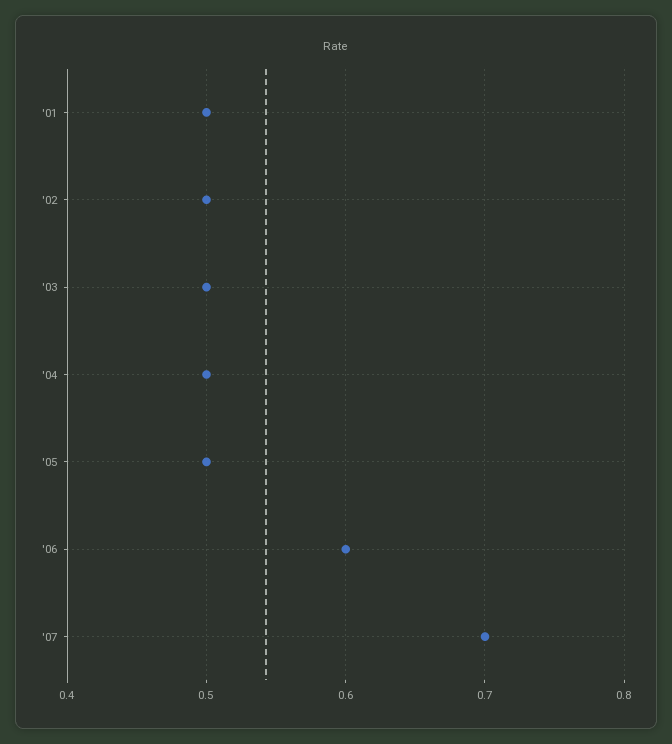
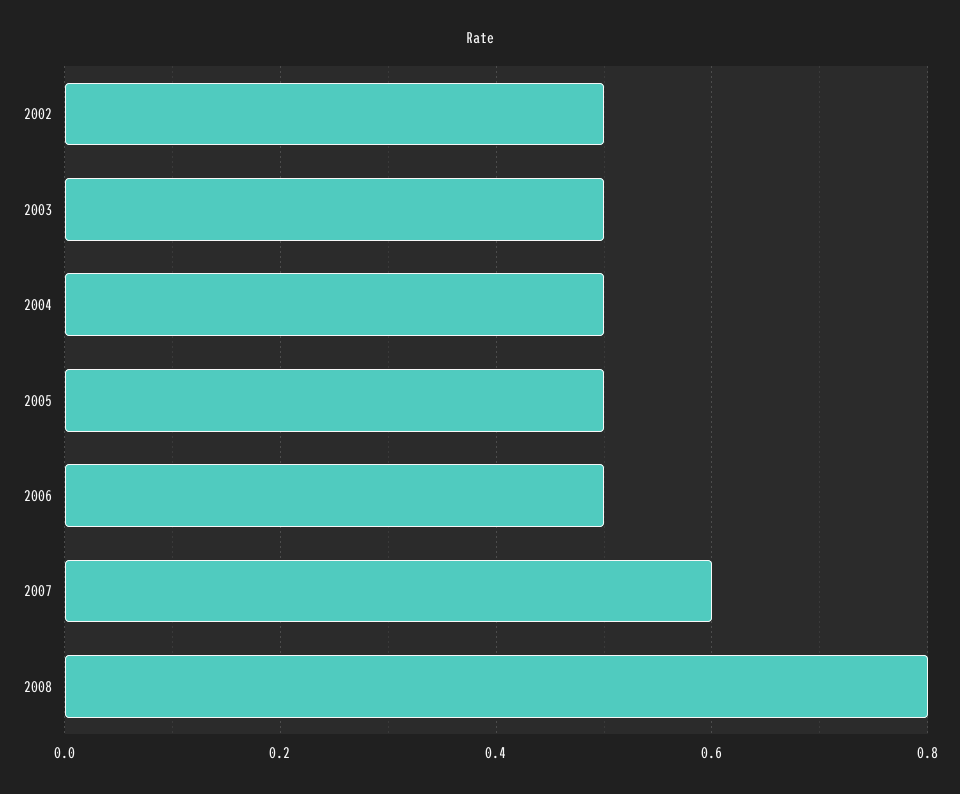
'01: 0.5 -> none
'06: 0.6 -> 0.5
'07: 0.7 -> 0.6
2008: none -> 0.8

